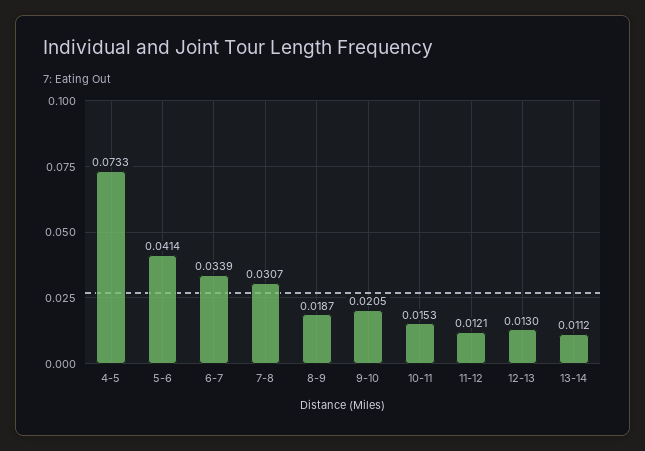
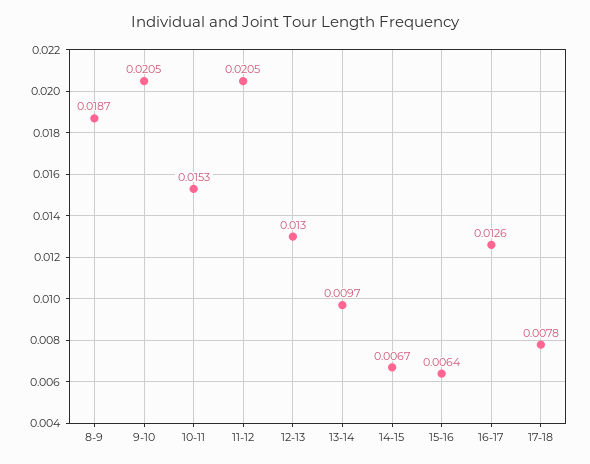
4-5: 0.0733 -> none
5-6: 0.0414 -> none
6-7: 0.0339 -> none
7-8: 0.0307 -> none
11-12: 0.0121 -> 0.0205
13-14: 0.0112 -> 0.0097
14-15: none -> 0.0067
15-16: none -> 0.0064
16-17: none -> 0.0126
17-18: none -> 0.0078

